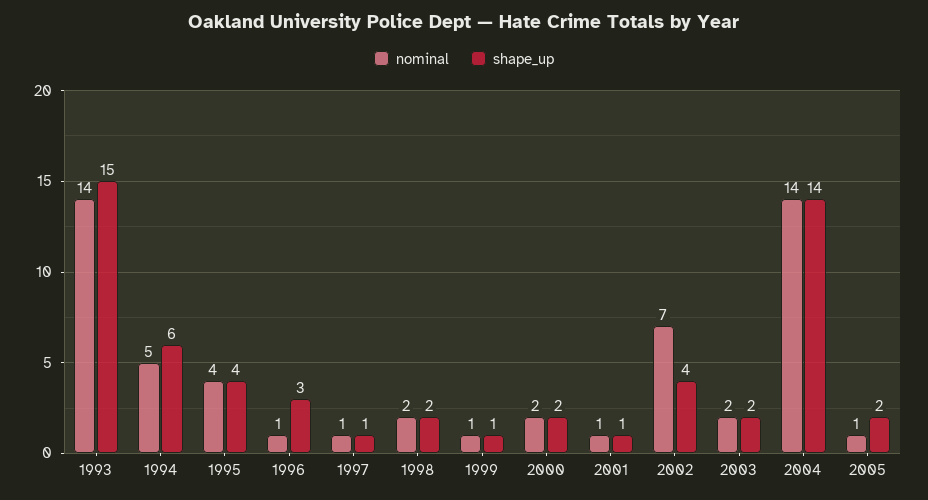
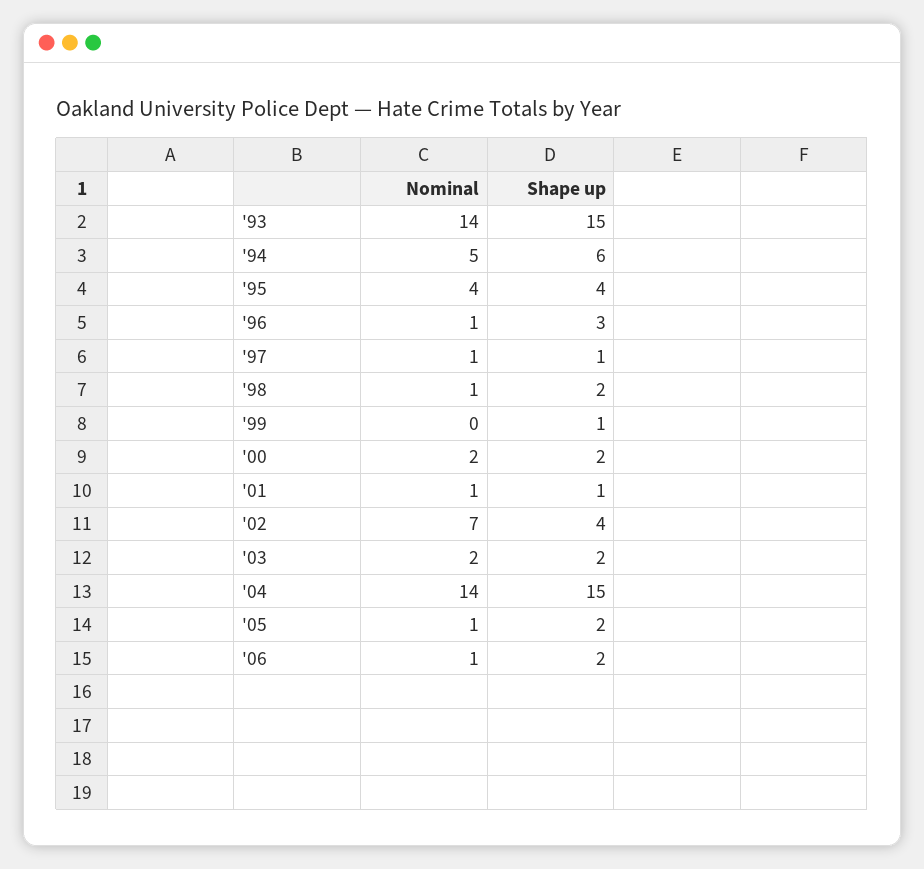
nominal, 1998: 2 -> 1
nominal, 1999: 1 -> 0
shape_up, 2004: 14 -> 15
nominal, '06: none -> 1
shape_up, '06: none -> 2

